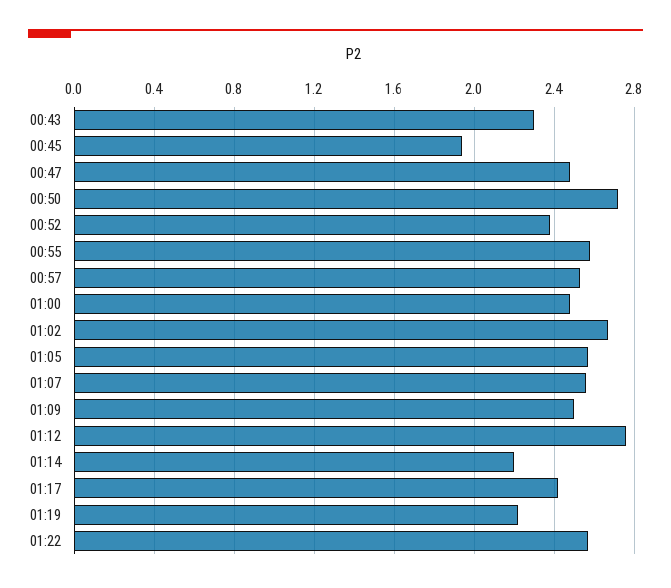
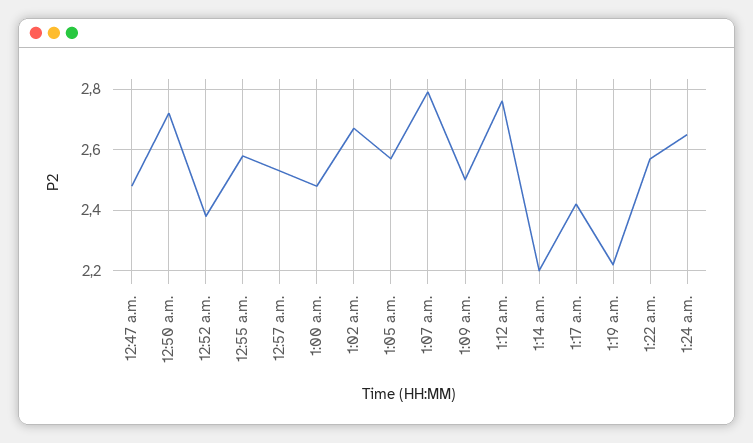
00:43: 2.3 -> none
00:45: 1.95 -> none
01:07: 2.55 -> 2.8
1:24 a.m.: none -> 2.65

